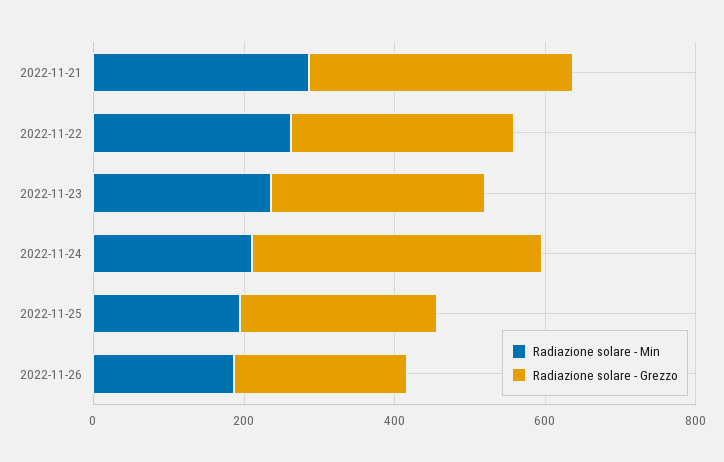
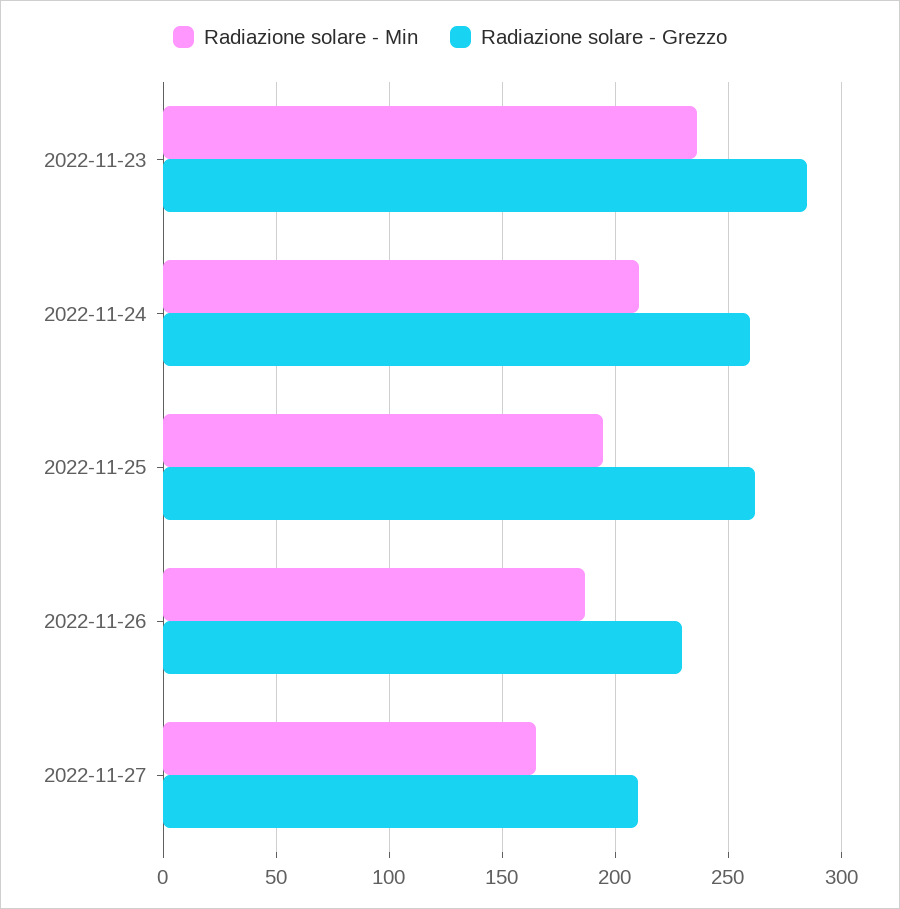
Radiazione solare - Min, 2022-11-21: 300 -> none
Radiazione solare - Grezzo, 2022-11-21: 350 -> none
Radiazione solare - Min, 2022-11-22: 250 -> none
Radiazione solare - Grezzo, 2022-11-22: 300 -> none
Radiazione solare - Grezzo, 2022-11-24: 400 -> 260
Radiazione solare - Min, 2022-11-27: none -> 165
Radiazione solare - Grezzo, 2022-11-27: none -> 210

